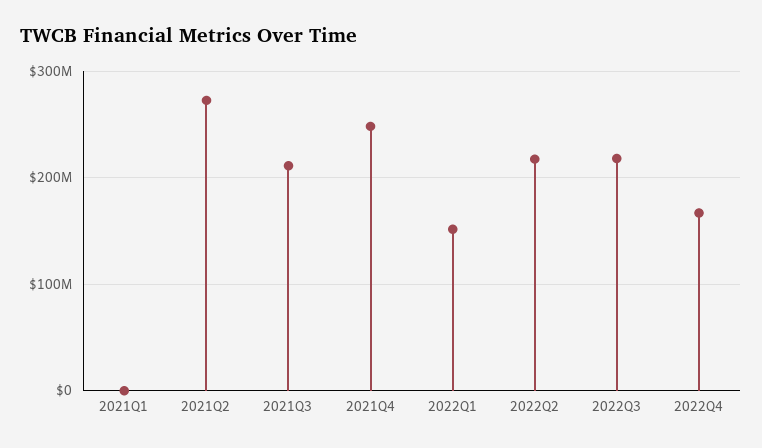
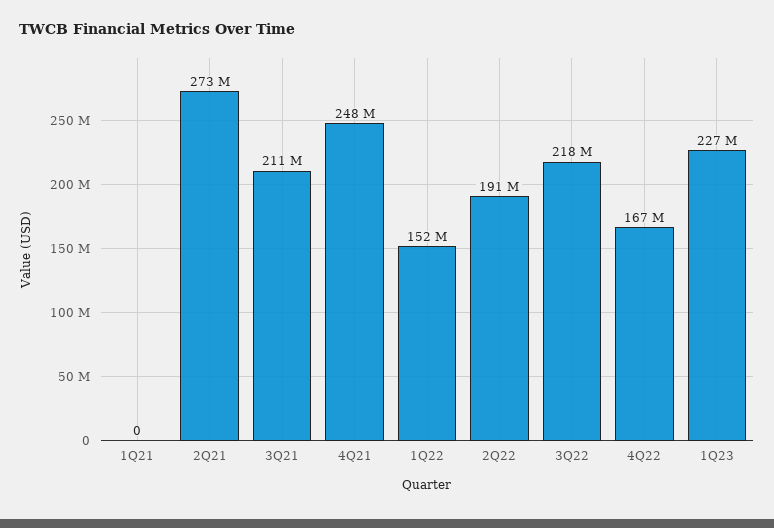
2022Q2: 220000000 -> 191000000
1Q23: none -> 227000000

